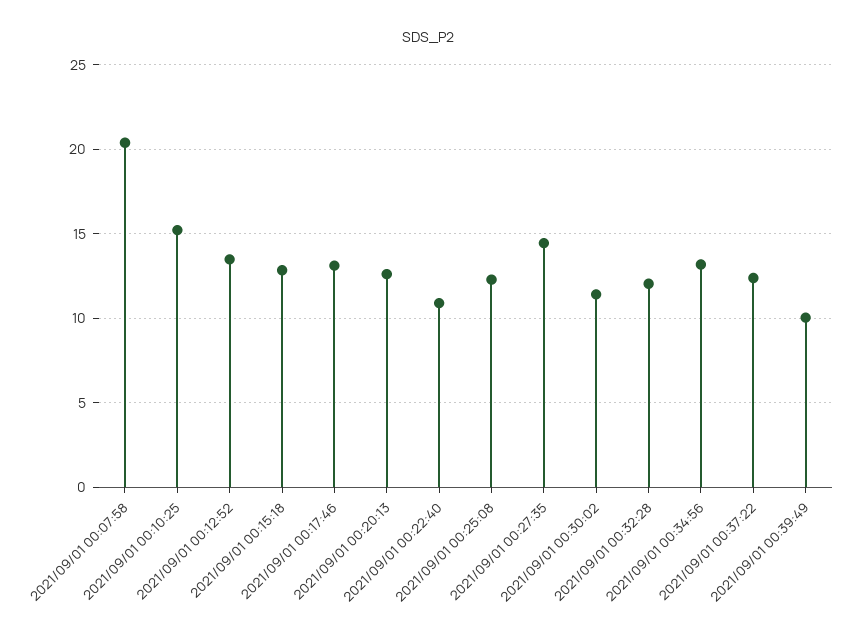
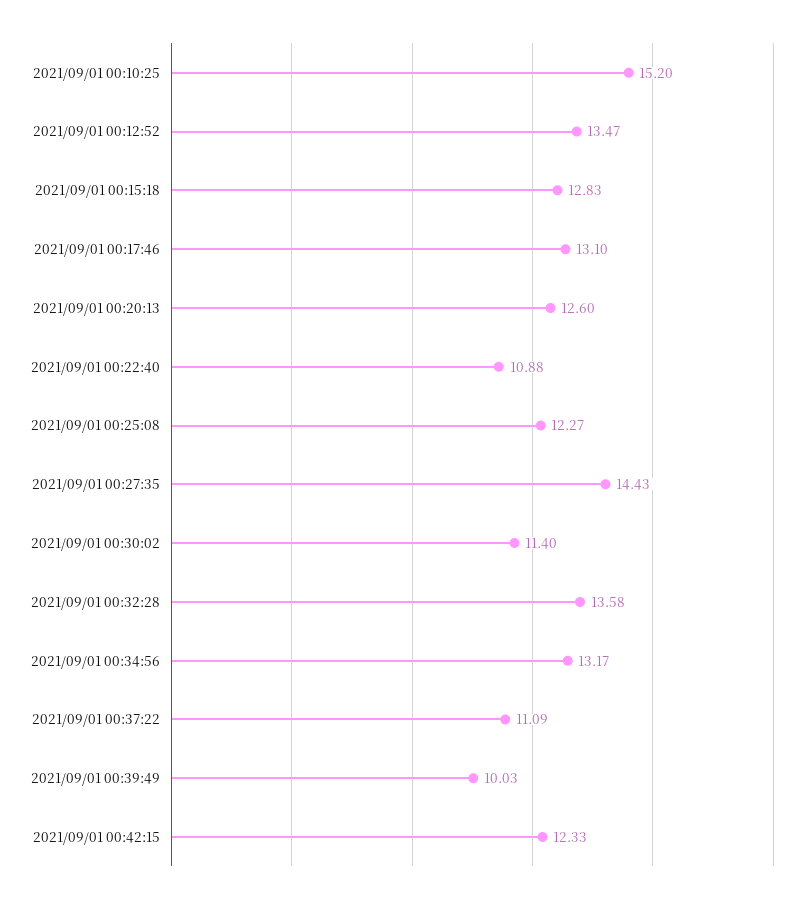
2021/09/01 00:07:58: 20.5 -> none
2021/09/01 00:32:28: 12 -> 13.58
2021/09/01 00:37:22: 12.5 -> 11.09
2021/09/01 00:42:15: none -> 12.33

